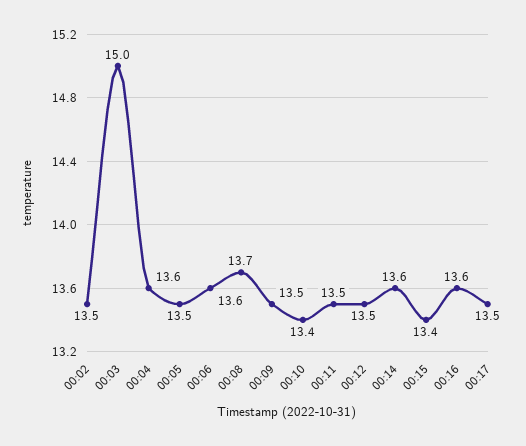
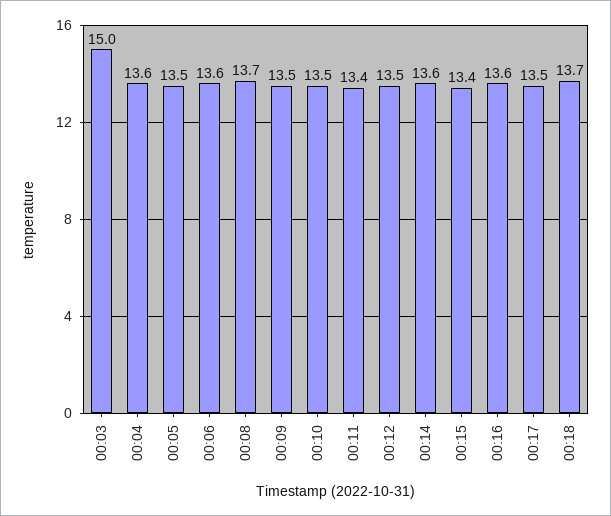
00:02: 13.5 -> none
00:10: 13.4 -> 13.5
00:11: 13.5 -> 13.4
00:18: none -> 13.7

